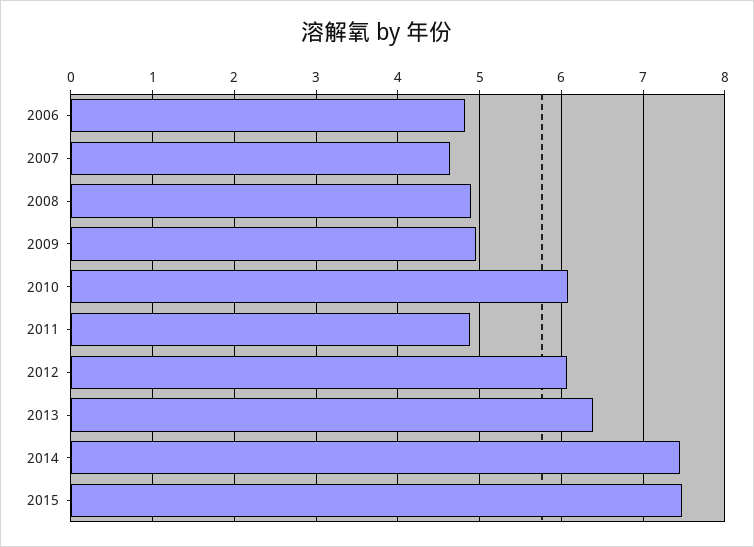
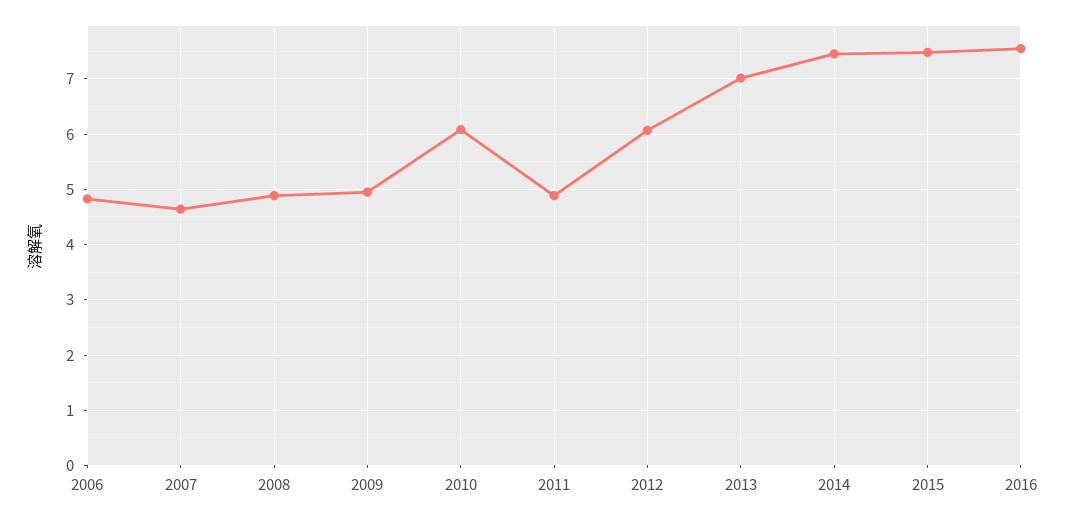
2013: 6.4 -> 7
2016: none -> 7.6

